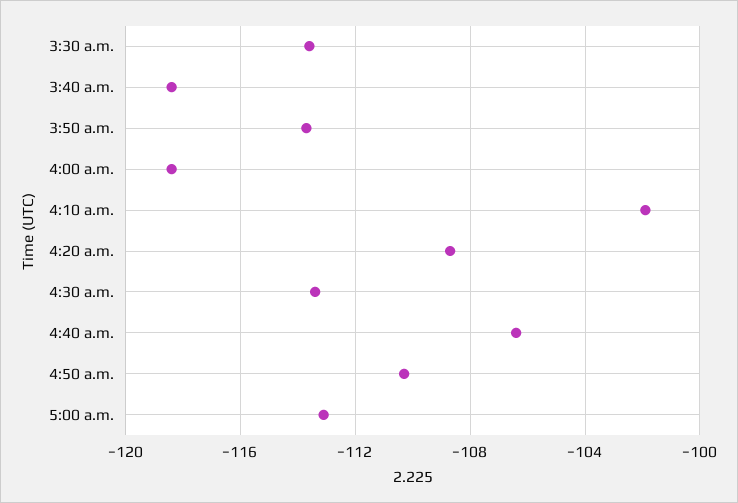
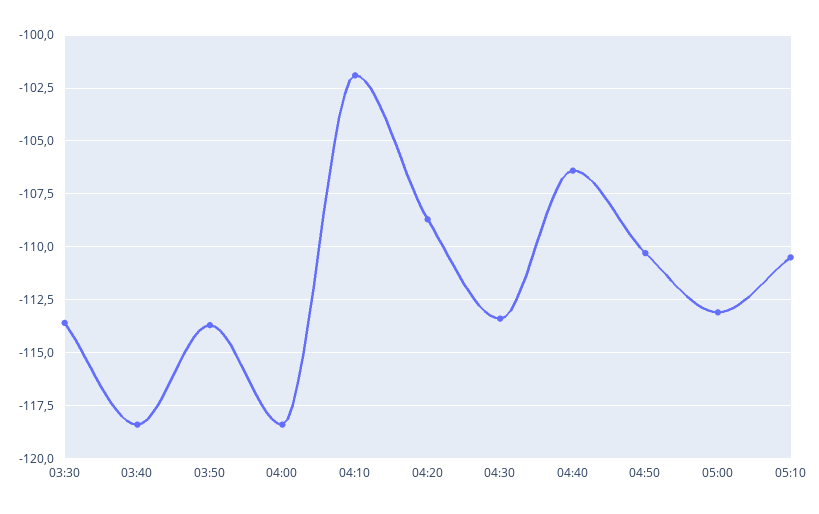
05:10: none -> -110.5

